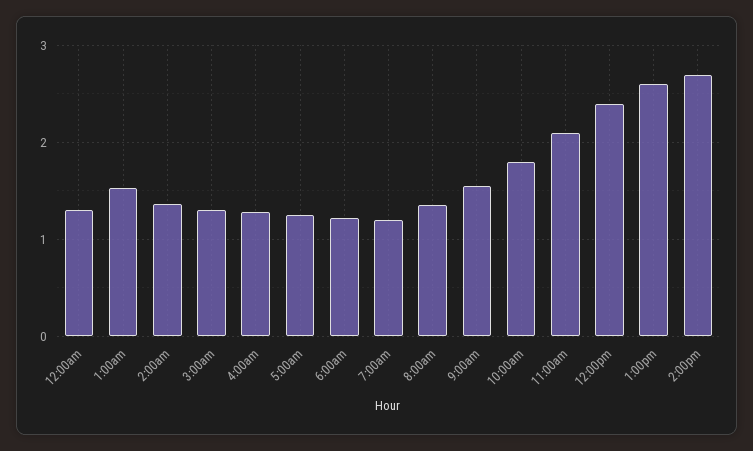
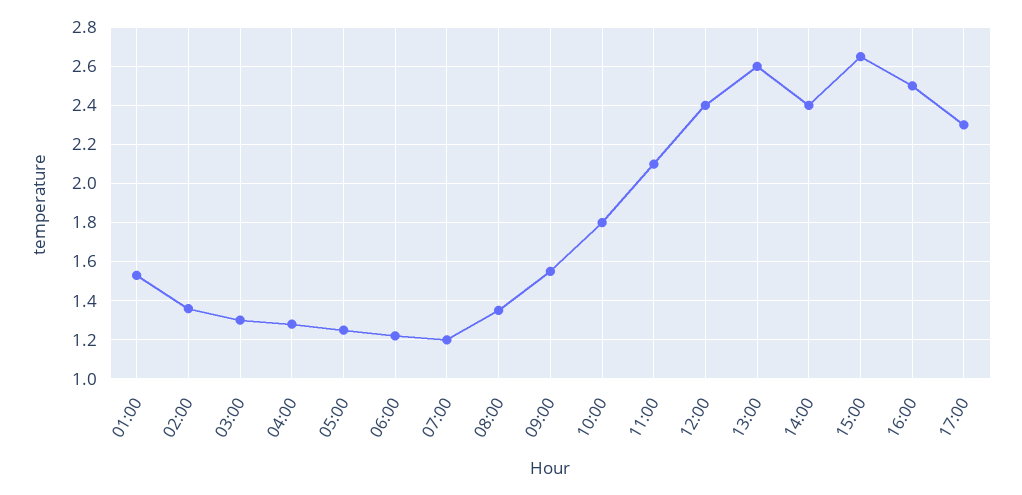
12:00am: 1.3 -> none
2:00pm: 2.7 -> 2.4
15:00: none -> 2.65
16:00: none -> 2.5
17:00: none -> 2.3

